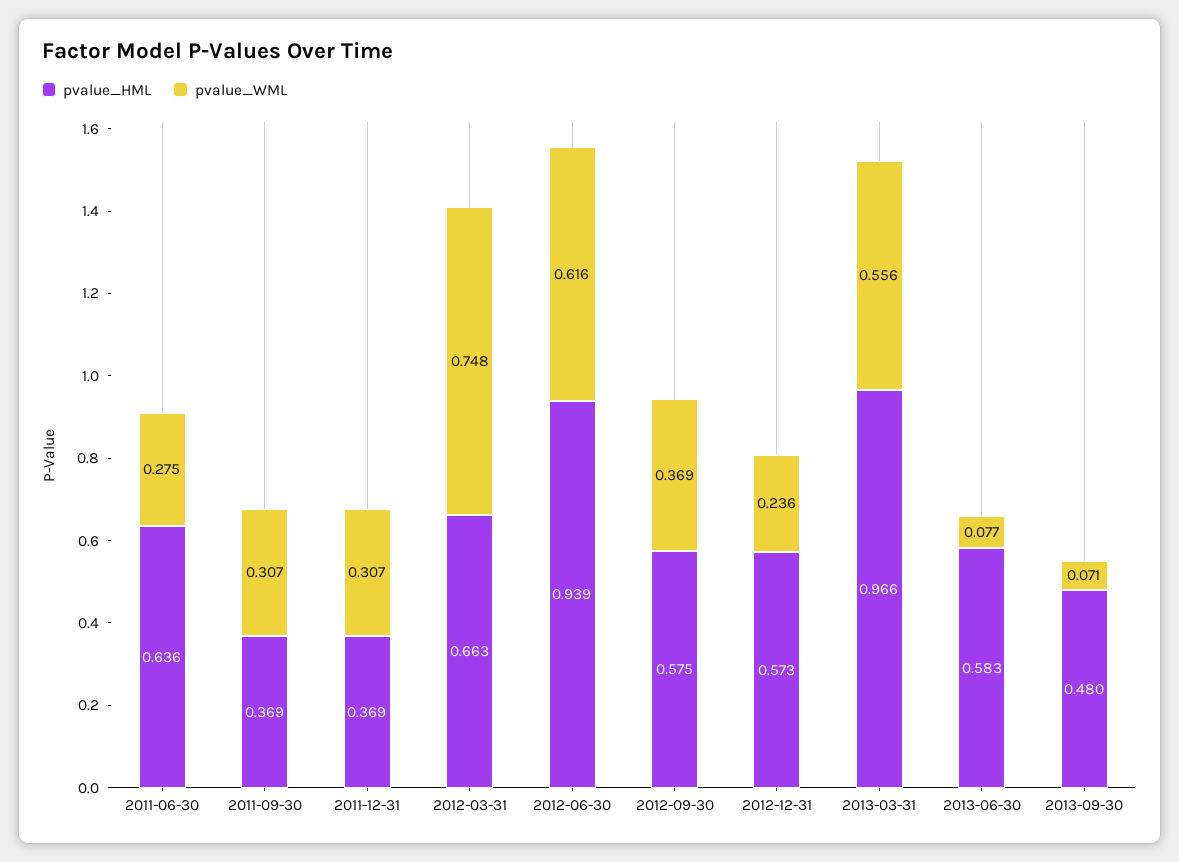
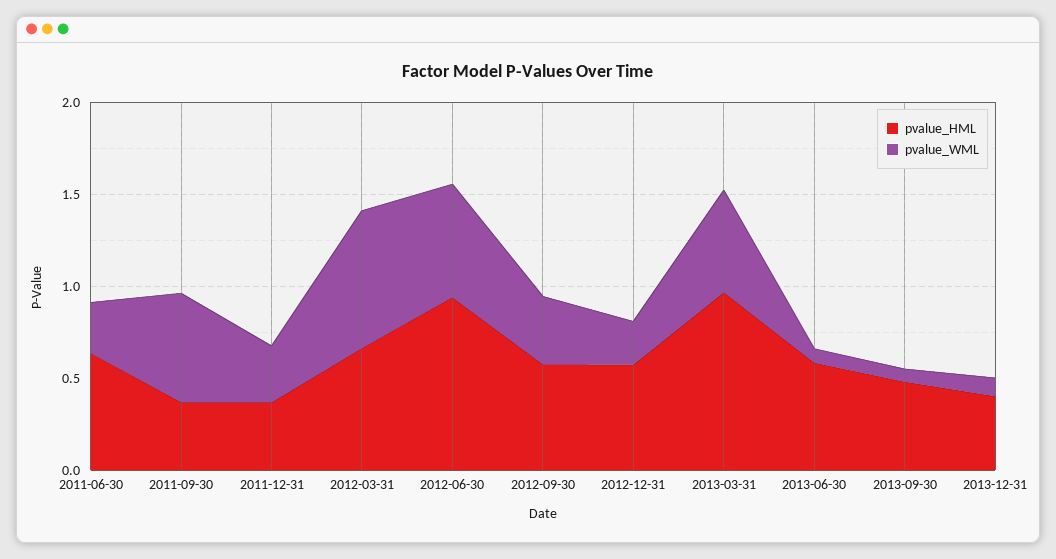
pvalue_WML, 2011-09-30: 0.307 -> 0.6
pvalue_HML, 2013-12-31: none -> 0.4
pvalue_WML, 2013-12-31: none -> 0.1

